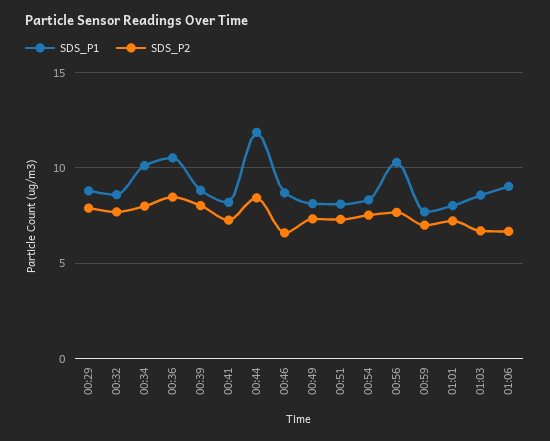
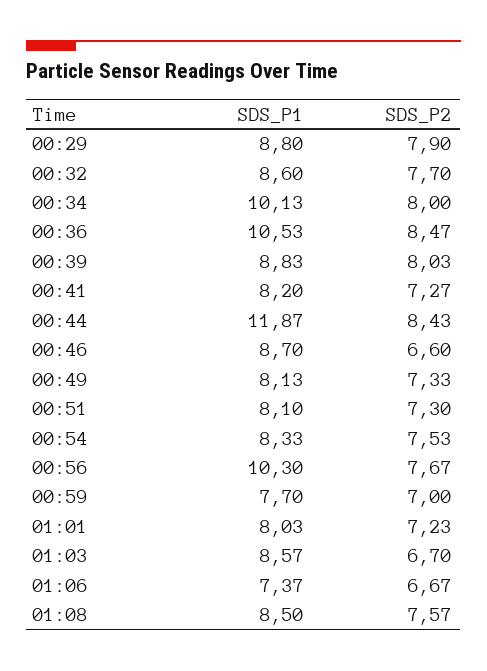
SDS_P1, 01:06: 9 -> 7.37
SDS_P1, 01:08: none -> 8.5
SDS_P2, 01:08: none -> 7.57

